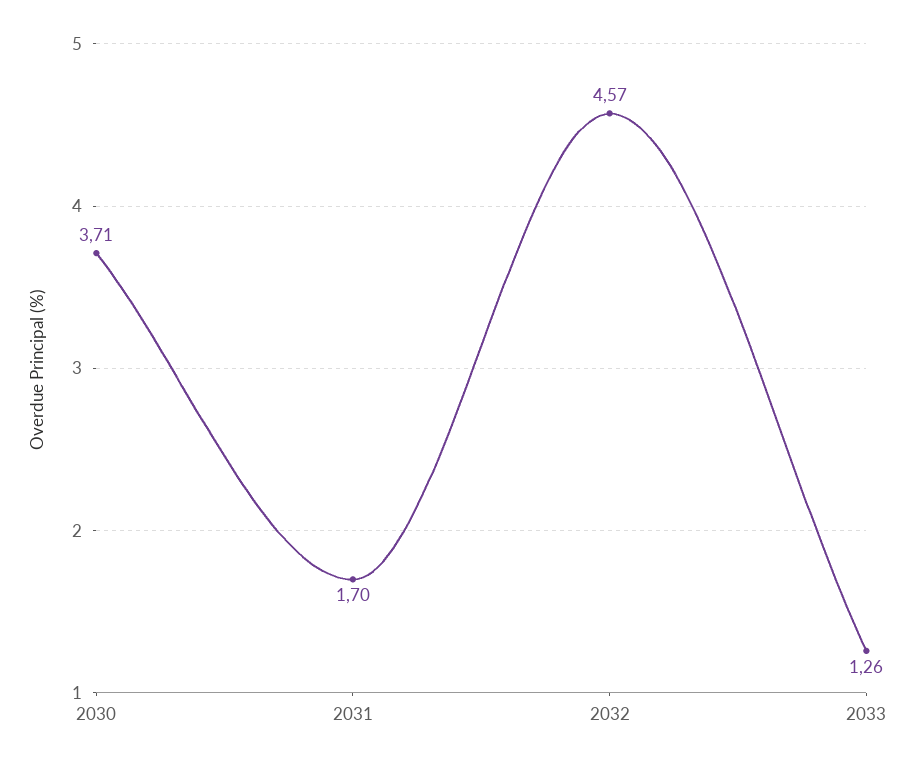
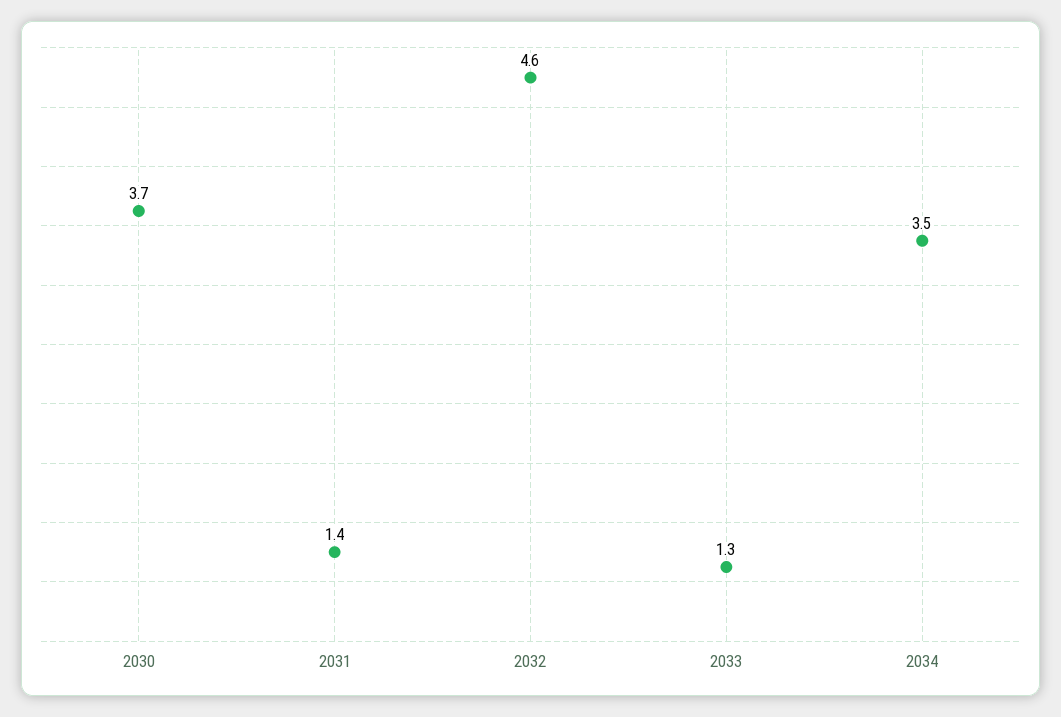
2031: 1.7 -> 1.4
2034: none -> 3.5

